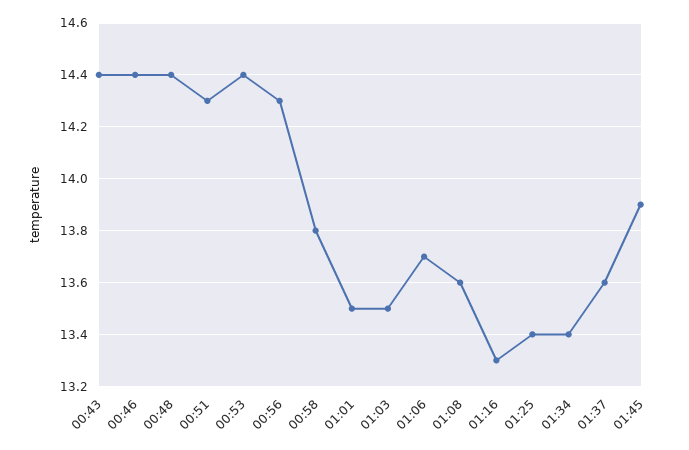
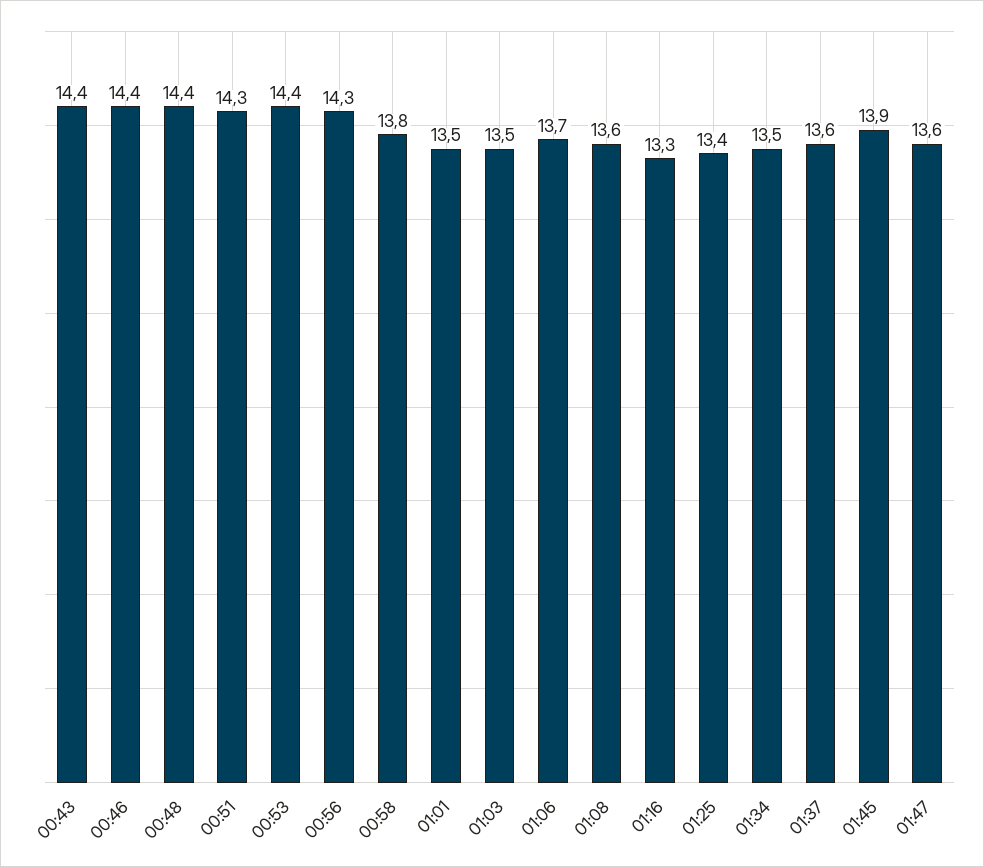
01:34: 13.4 -> 13.5
01:47: none -> 13.6

